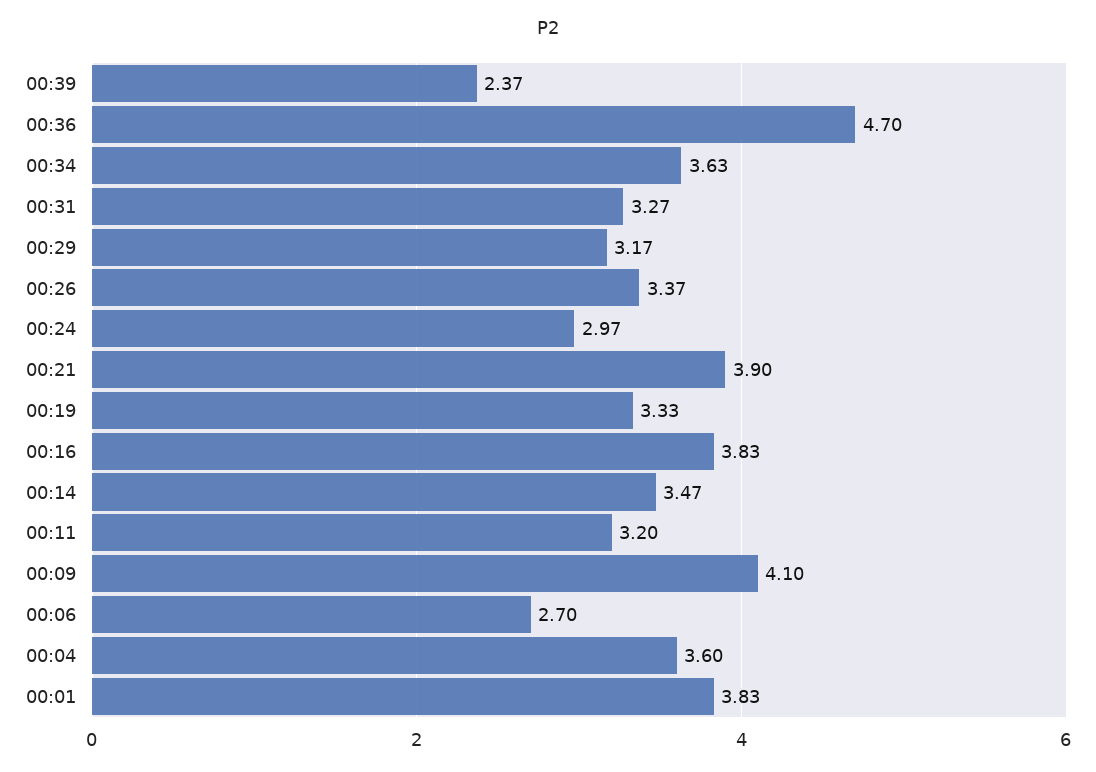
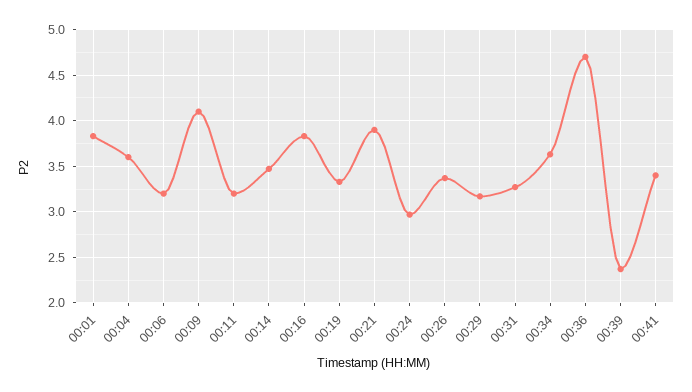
00:06: 2.7 -> 3.2
00:41: none -> 3.4

